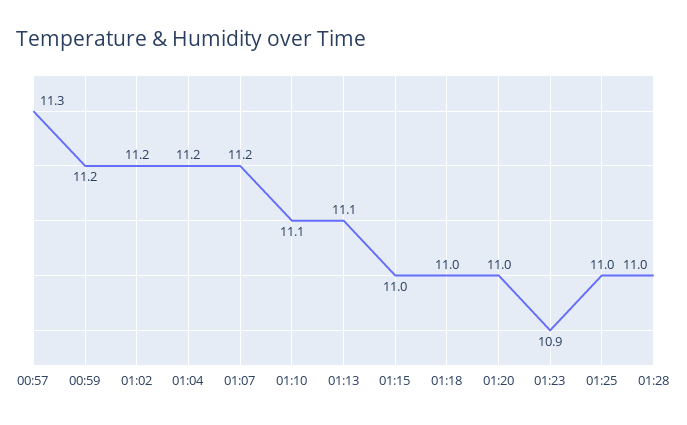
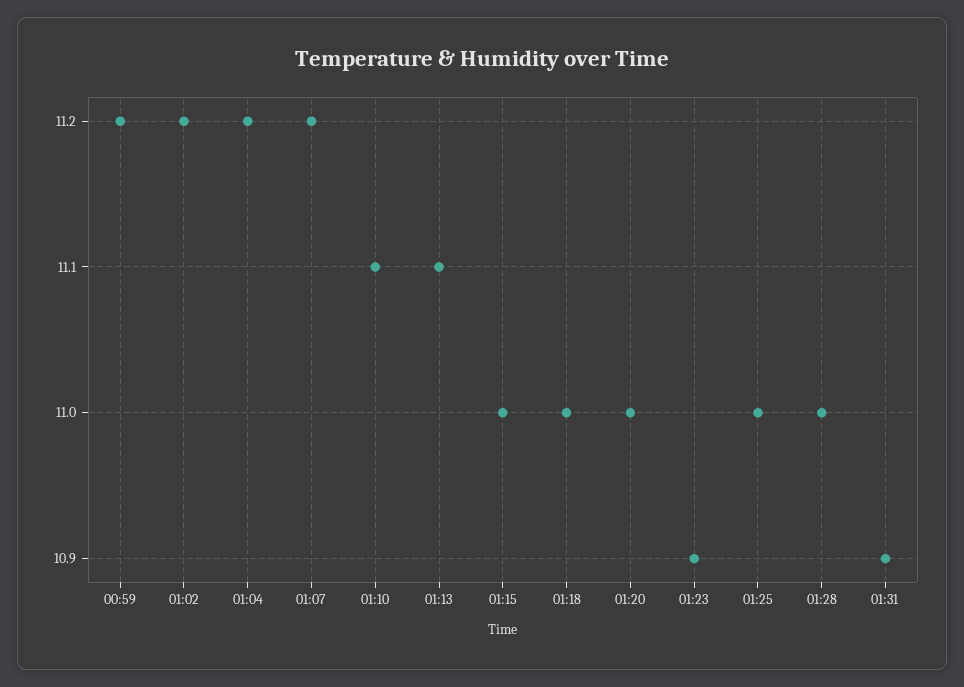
00:57: 11.3 -> none
01:31: none -> 10.9

